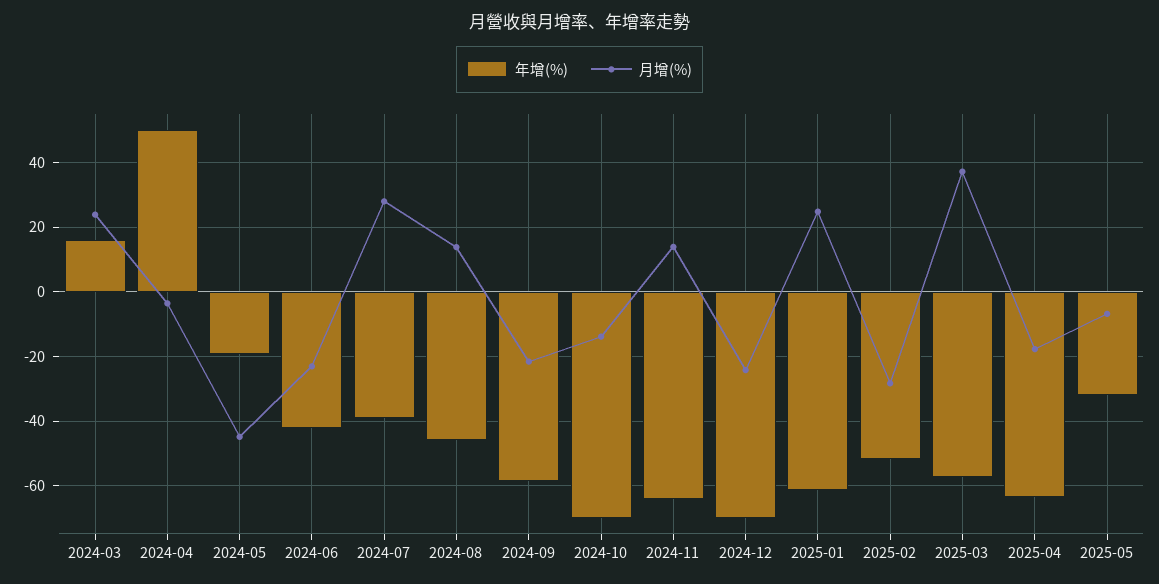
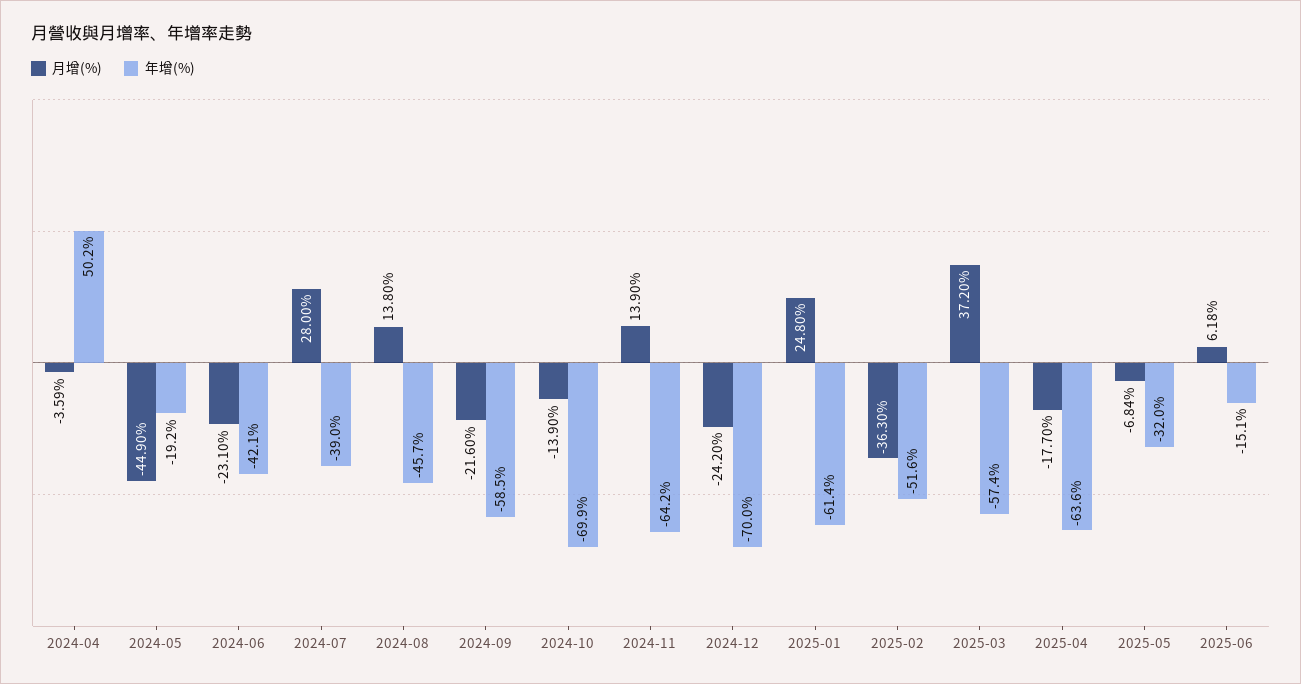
年增(%), 2024-03: 16 -> none
月增(%), 2024-03: 24 -> none
月增(%), 2025-02: -28 -> -36.3
月增(%), 2025-06: none -> 6.18
年增(%), 2025-06: none -> -15.1

